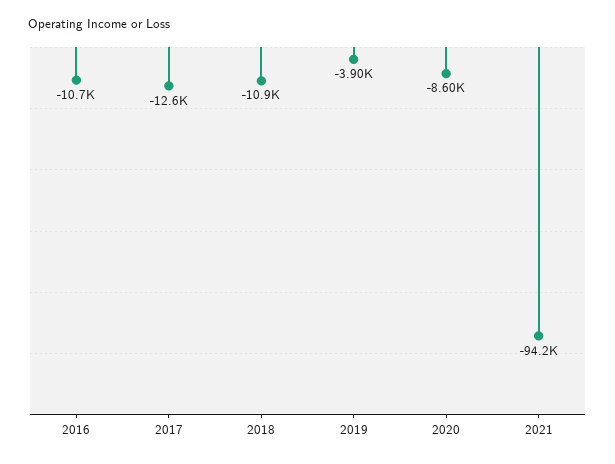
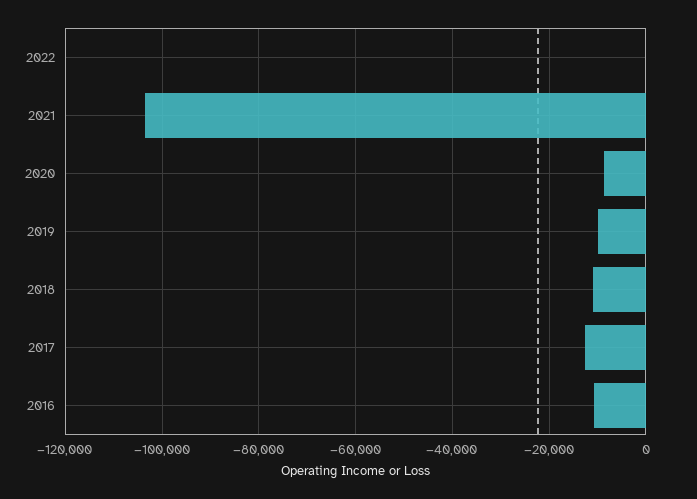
2019: -3900 -> -10000
2021: -94200 -> -104000
2022: none -> 0

